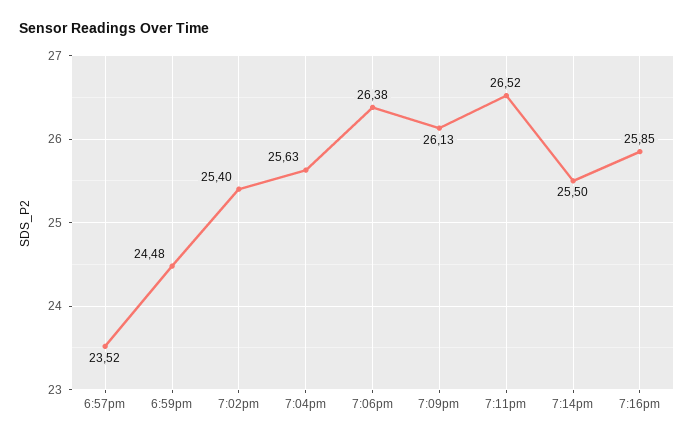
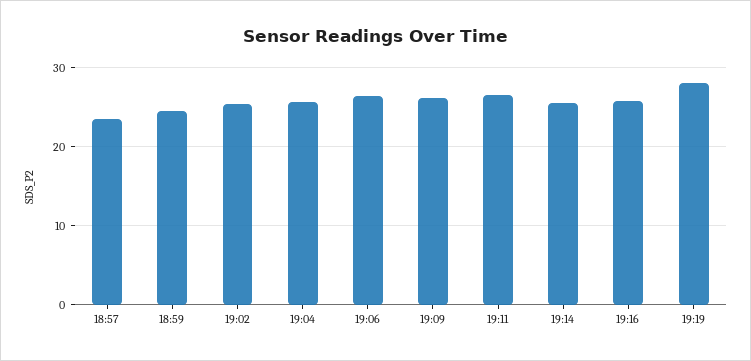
19:19: none -> 28

